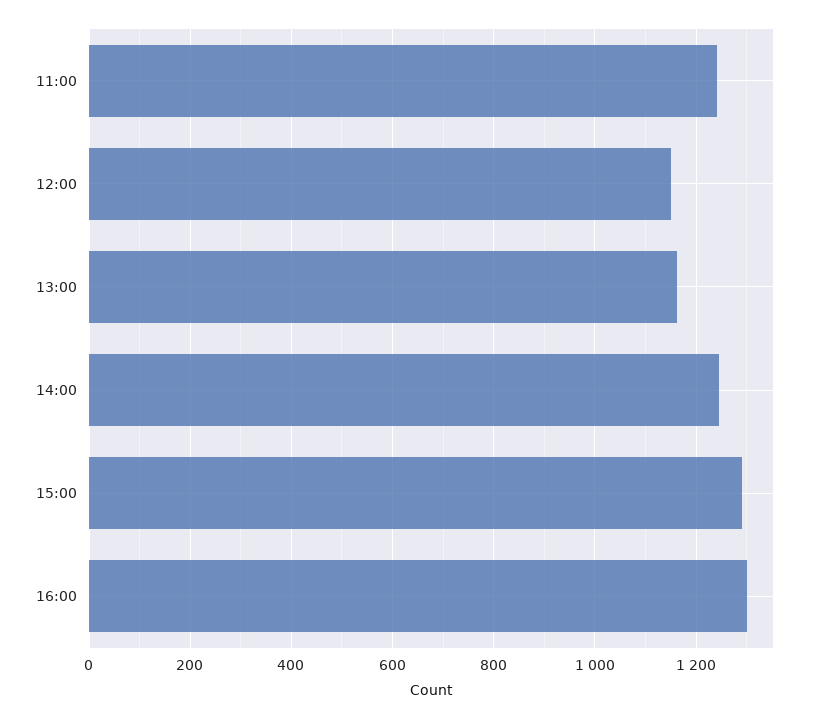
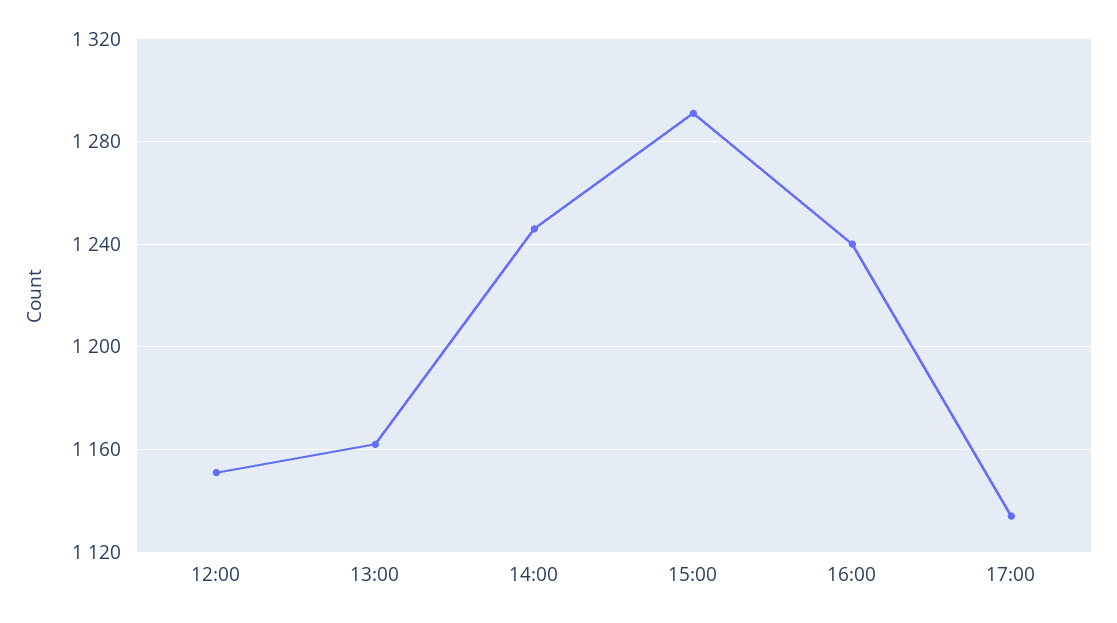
11:00: 1240 -> none
16:00: 1300 -> 1240
17:00: none -> 1135

